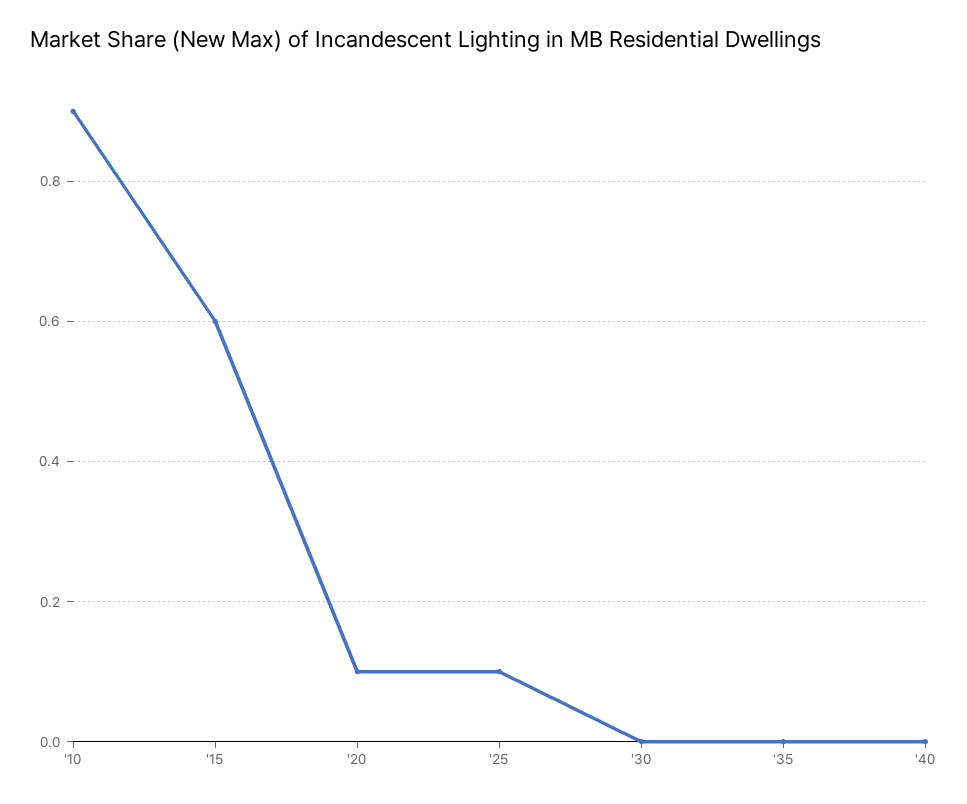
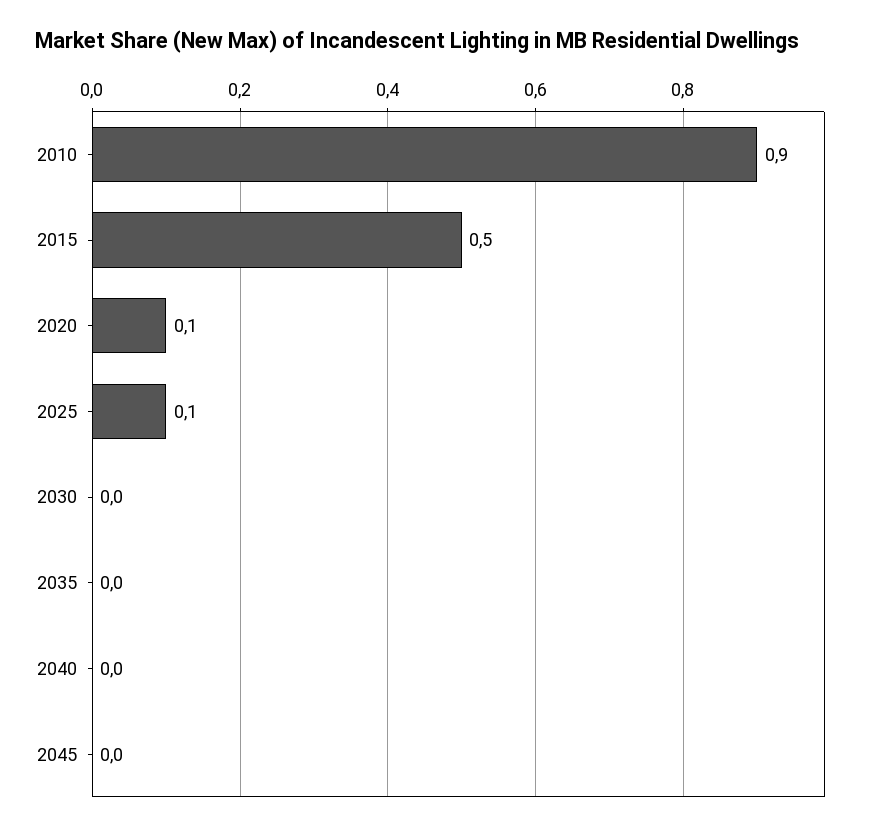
'15: 0.6 -> 0.5
2045: none -> 0

